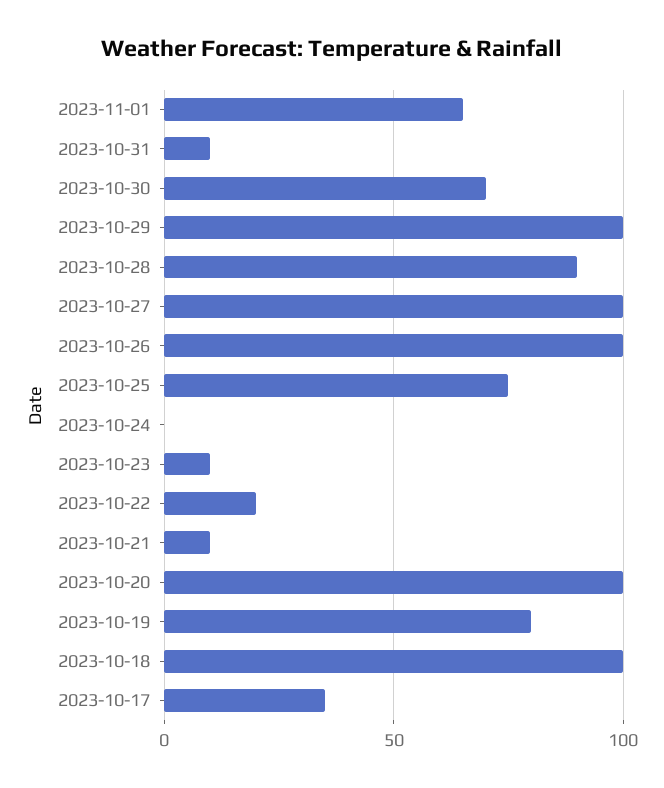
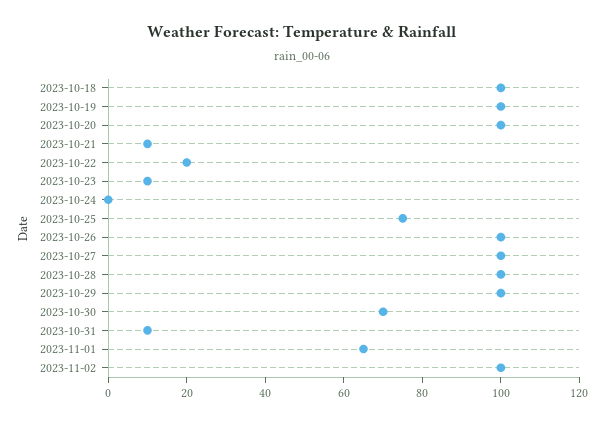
2023-10-28: 90 -> 100
2023-10-19: 80 -> 100
2023-10-17: 35 -> none
2023-11-02: none -> 100

